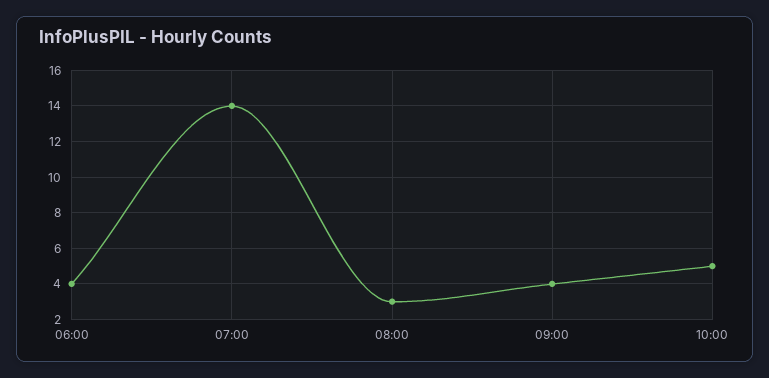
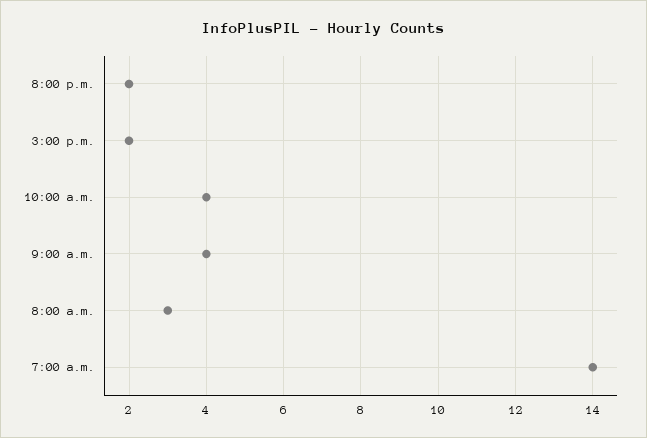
06:00: 4 -> none
10:00: 5 -> 4
8:00 p.m.: none -> 2
3:00 p.m.: none -> 2

